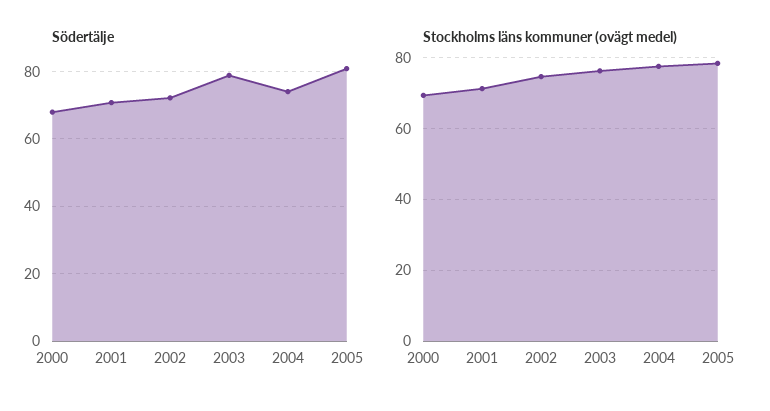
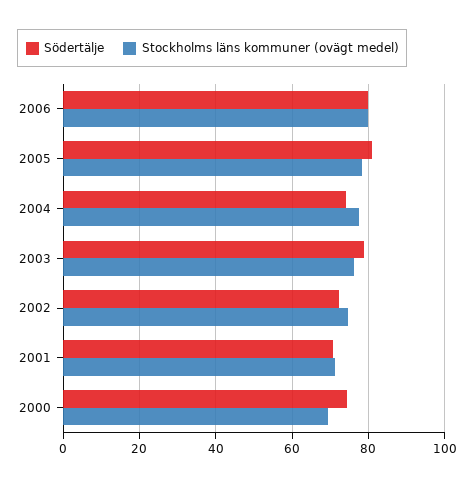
Södertälje, 2000: 68 -> 74
Södertälje, 2006: none -> 80
Stockholms läns kommuner (ovägt medel), 2006: none -> 80

